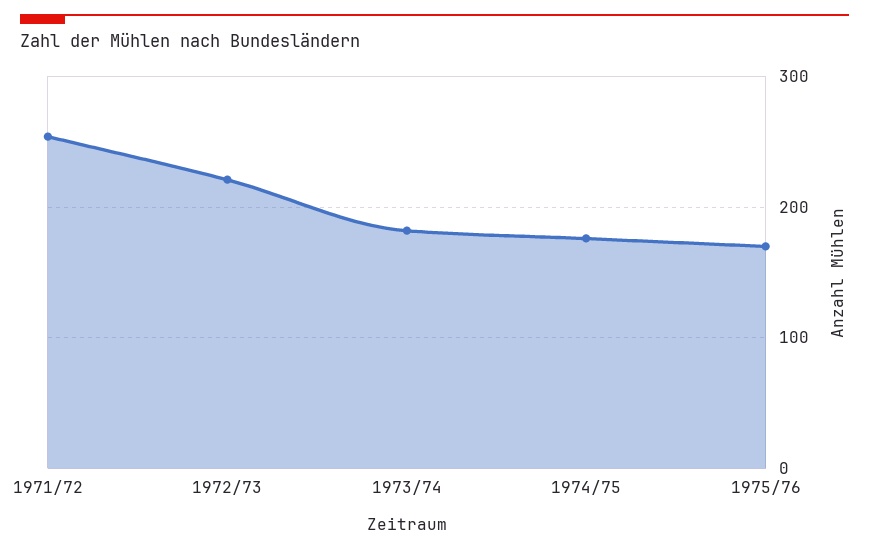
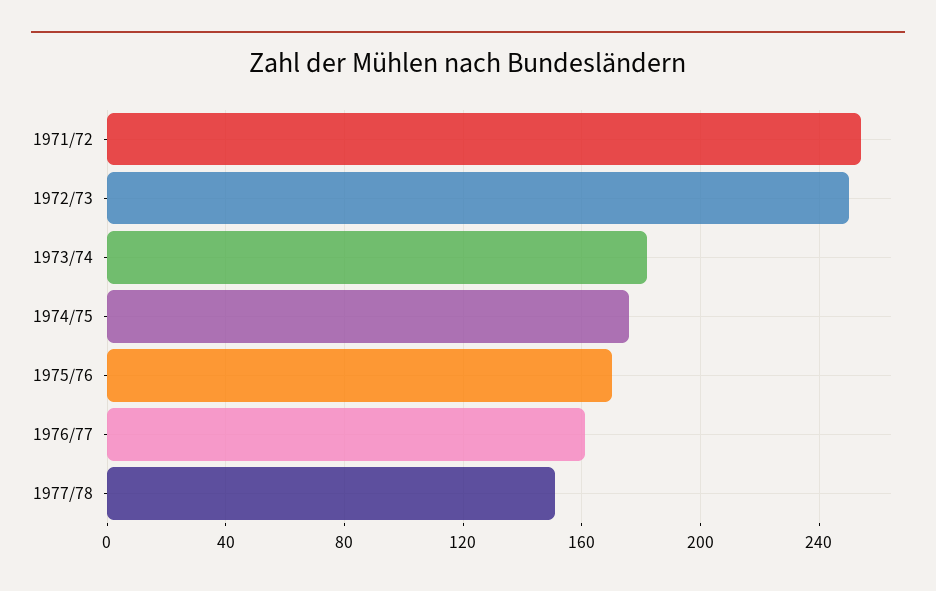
1972/73: 220 -> 250
1976/77: none -> 160
1977/78: none -> 150

